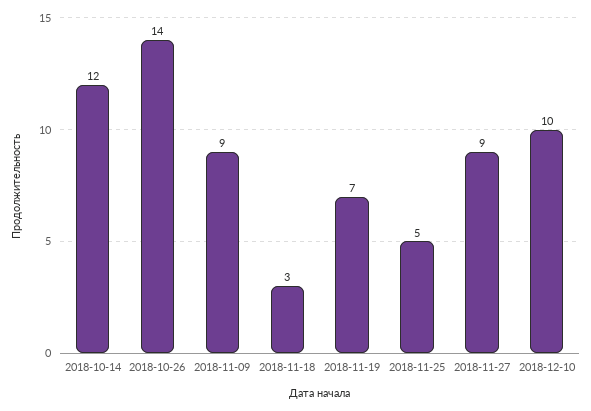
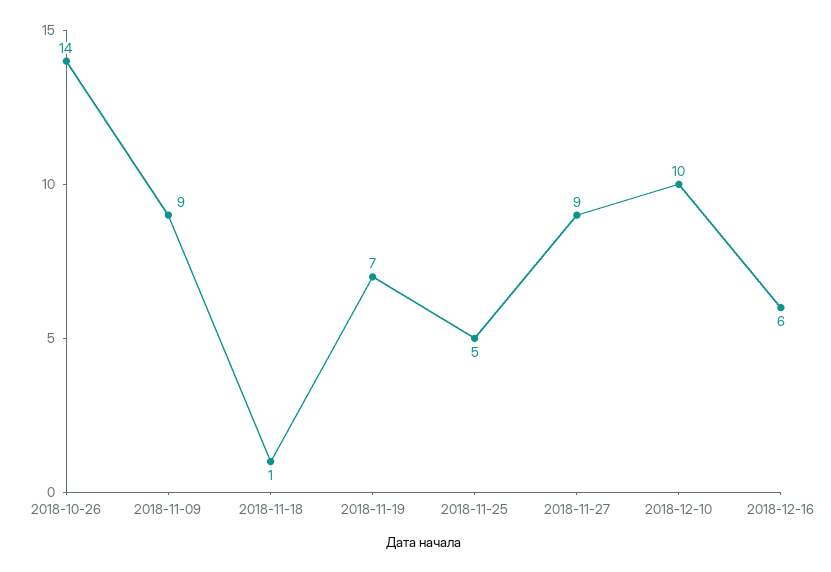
2018-10-14: 12 -> none
2018-11-18: 3 -> 1
2018-12-16: none -> 6

